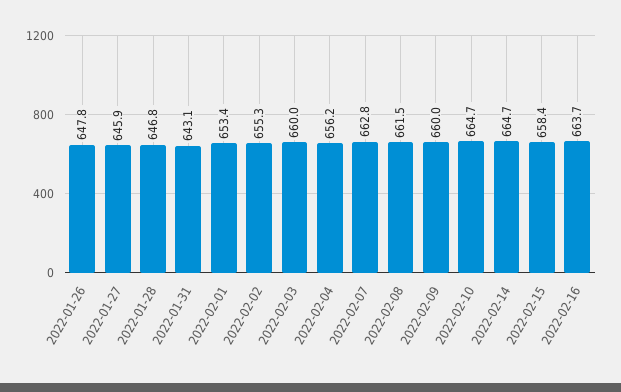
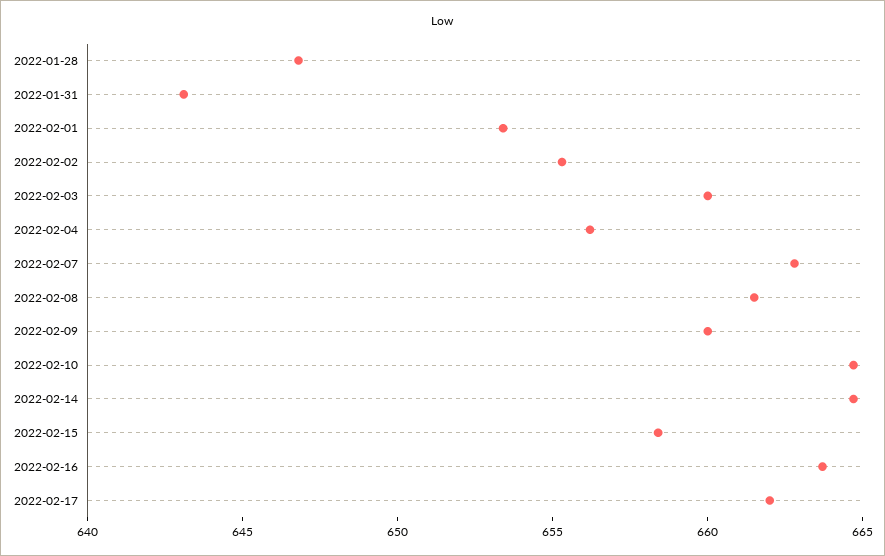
2022-01-26: 647.8 -> none
2022-01-27: 645.9 -> none
2022-02-17: none -> 662

